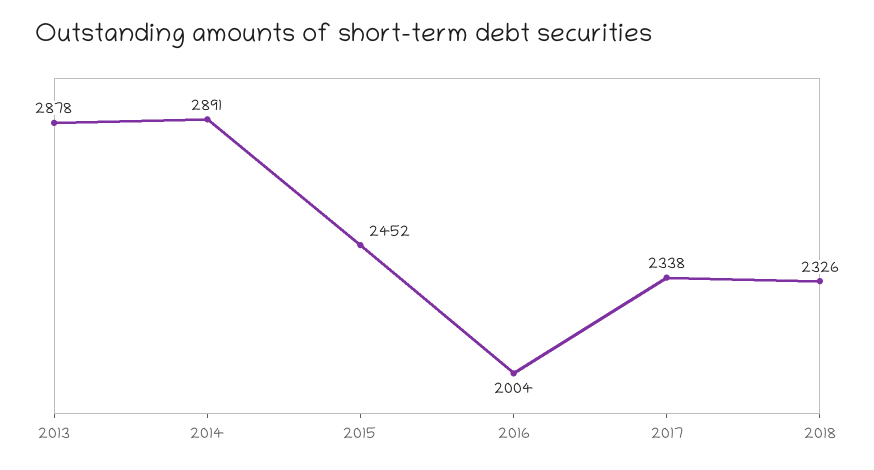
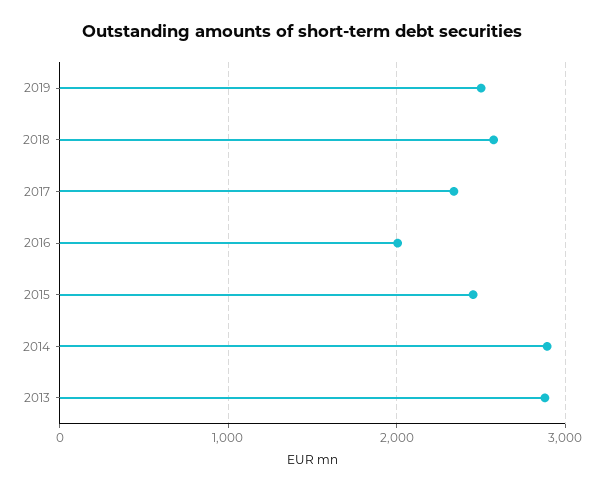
2018: 2326 -> 2600
2019: none -> 2500

